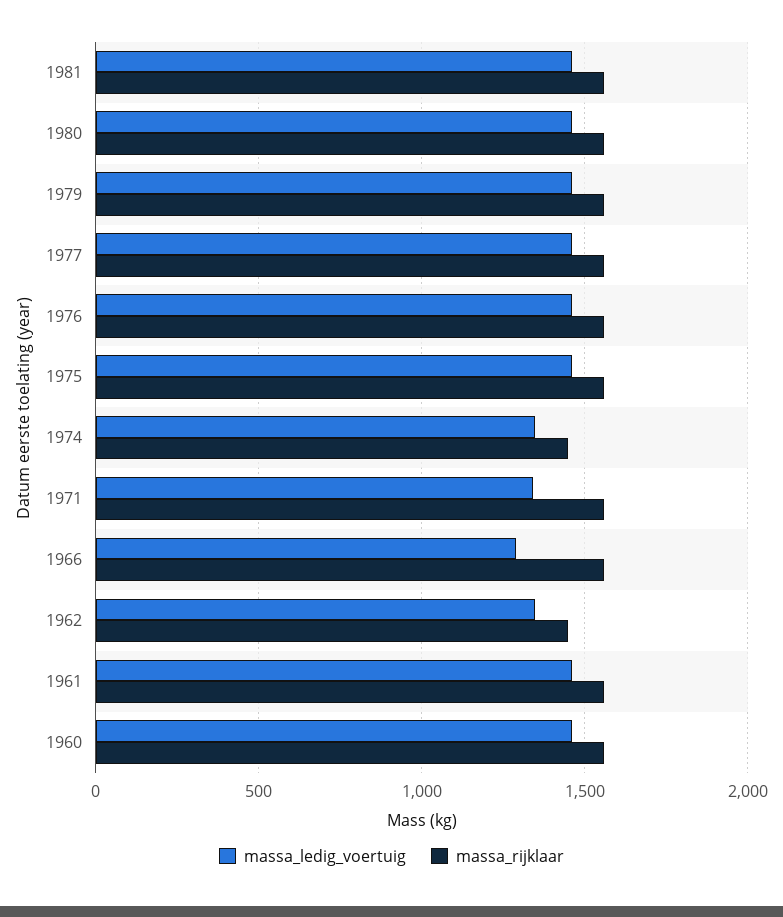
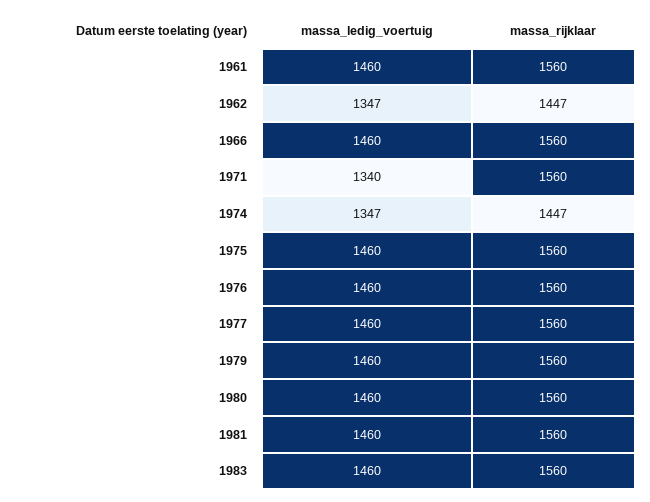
massa_ledig_voertuig, 1966: 1300 -> 1460
massa_ledig_voertuig, 1960: 1450 -> none
massa_rijklaar, 1960: 1550 -> none
massa_ledig_voertuig, 1983: none -> 1460
massa_rijklaar, 1983: none -> 1560

